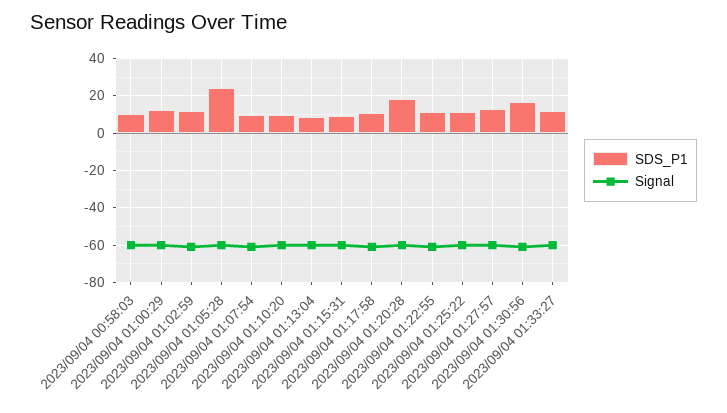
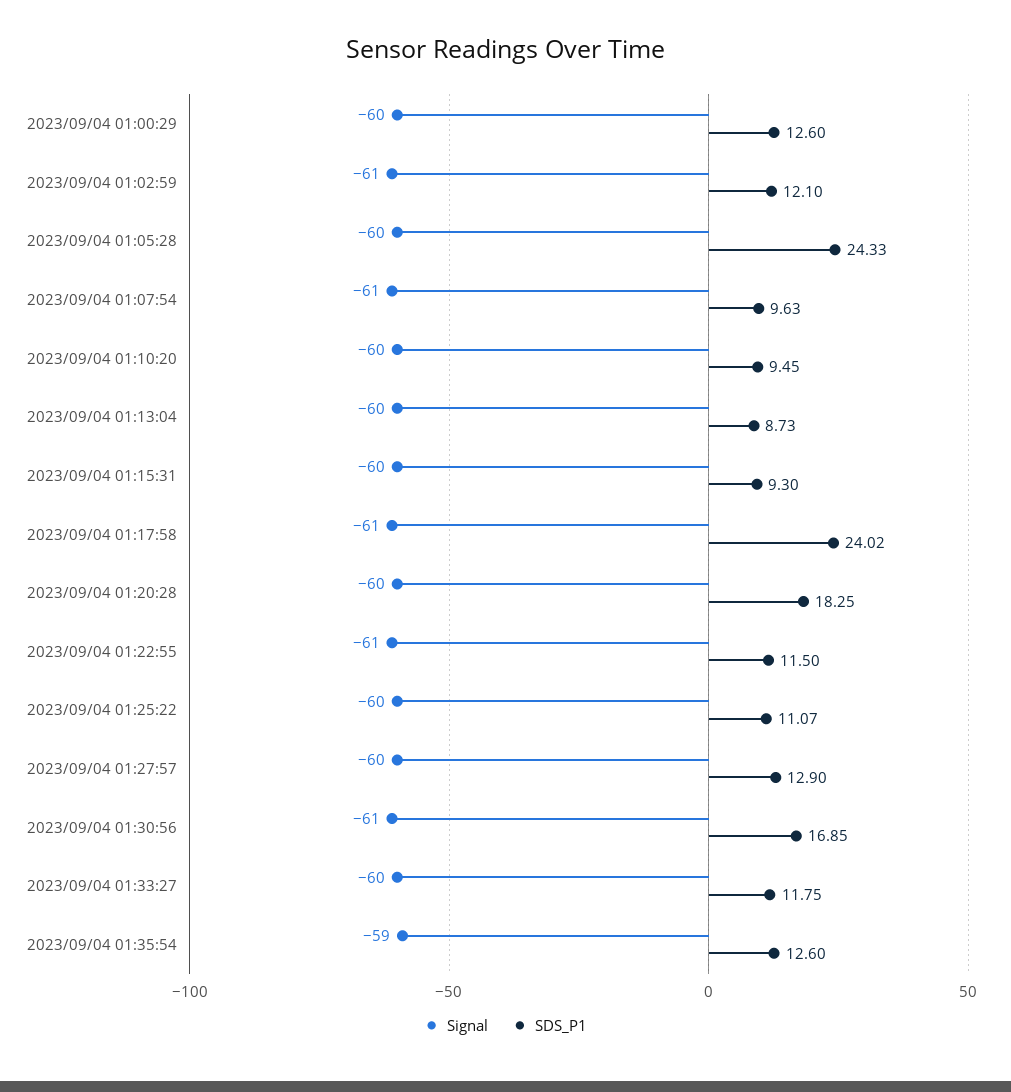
SDS_P1, 2023/09/04 00:58:03: 10 -> none
Signal, 2023/09/04 00:58:03: -60 -> none
SDS_P1, 2023/09/04 01:17:58: 10 -> 24.02
Signal, 2023/09/04 01:35:54: none -> -59
SDS_P1, 2023/09/04 01:35:54: none -> 12.6

